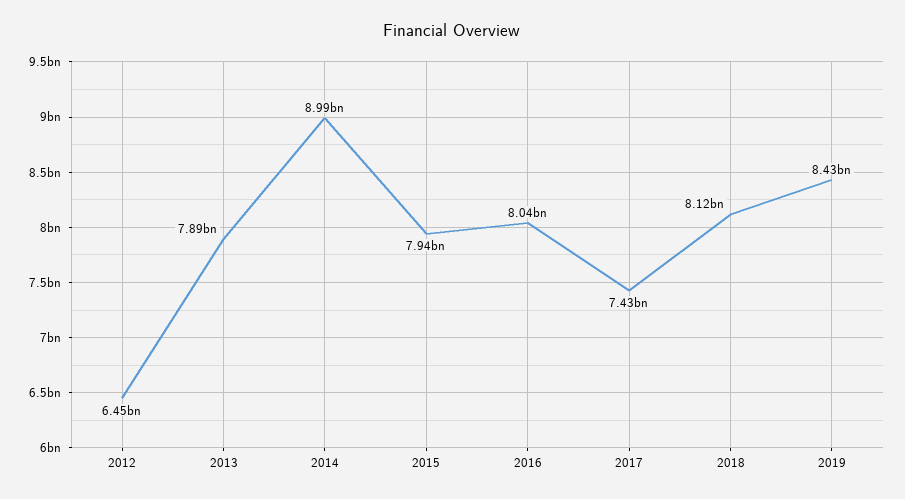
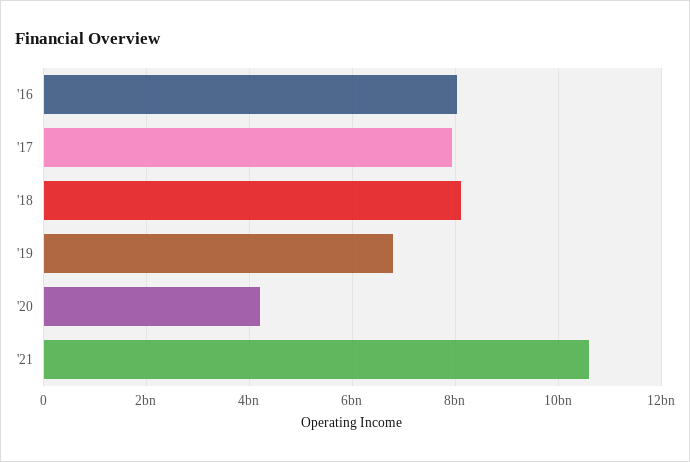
2012: 6450000000 -> none
2013: 7890000000 -> none
2014: 8990000000 -> none
2015: 7940000000 -> none
2017: 7430000000 -> 8000000000
2019: 8430000000 -> 6800000000
'20: none -> 4200000000
'21: none -> 10600000000

